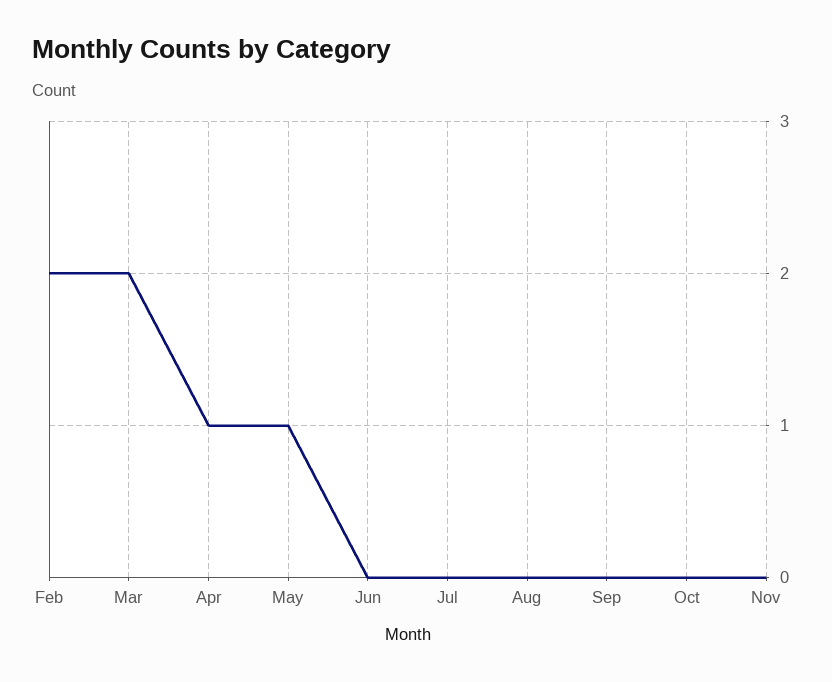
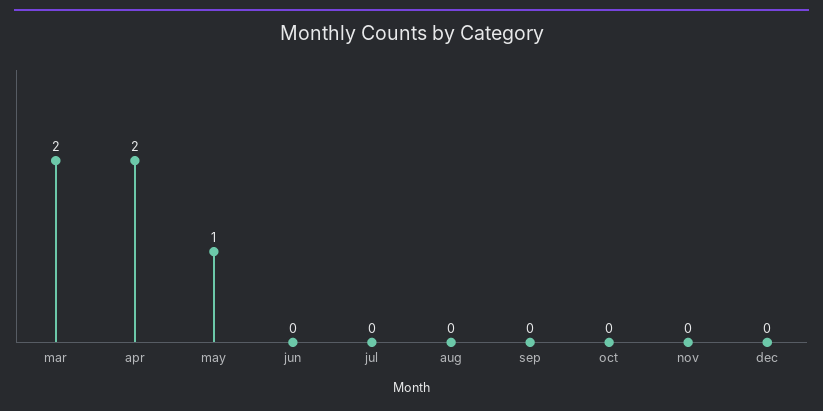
Feb: 2 -> none
Apr: 1 -> 2
dec: none -> 0

